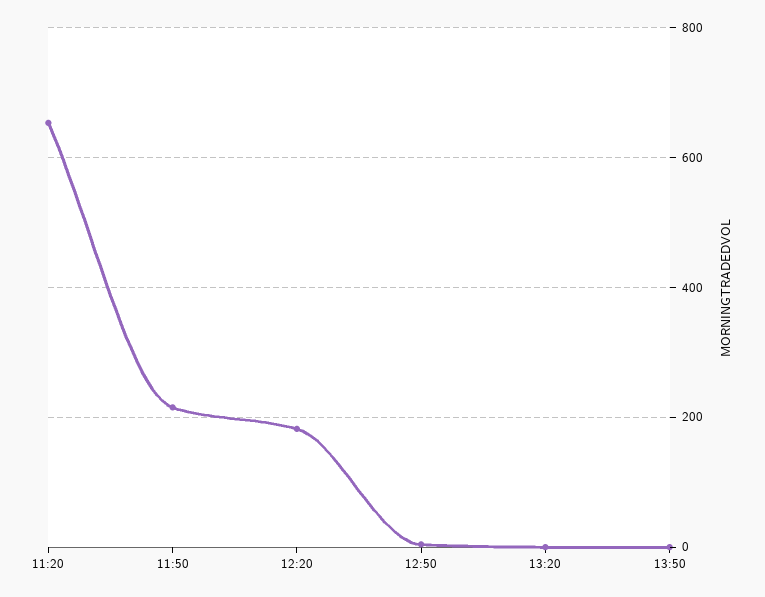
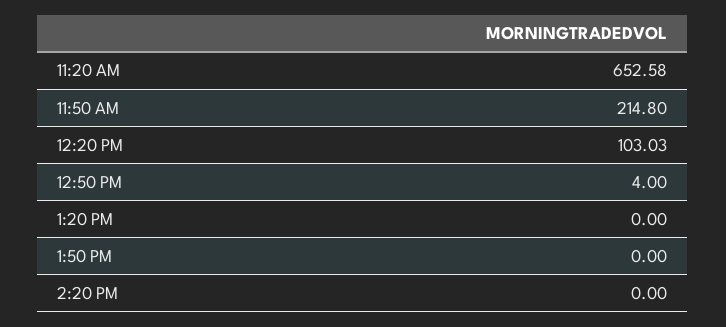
12:20: 180 -> 103.03
2:20 PM: none -> 0

